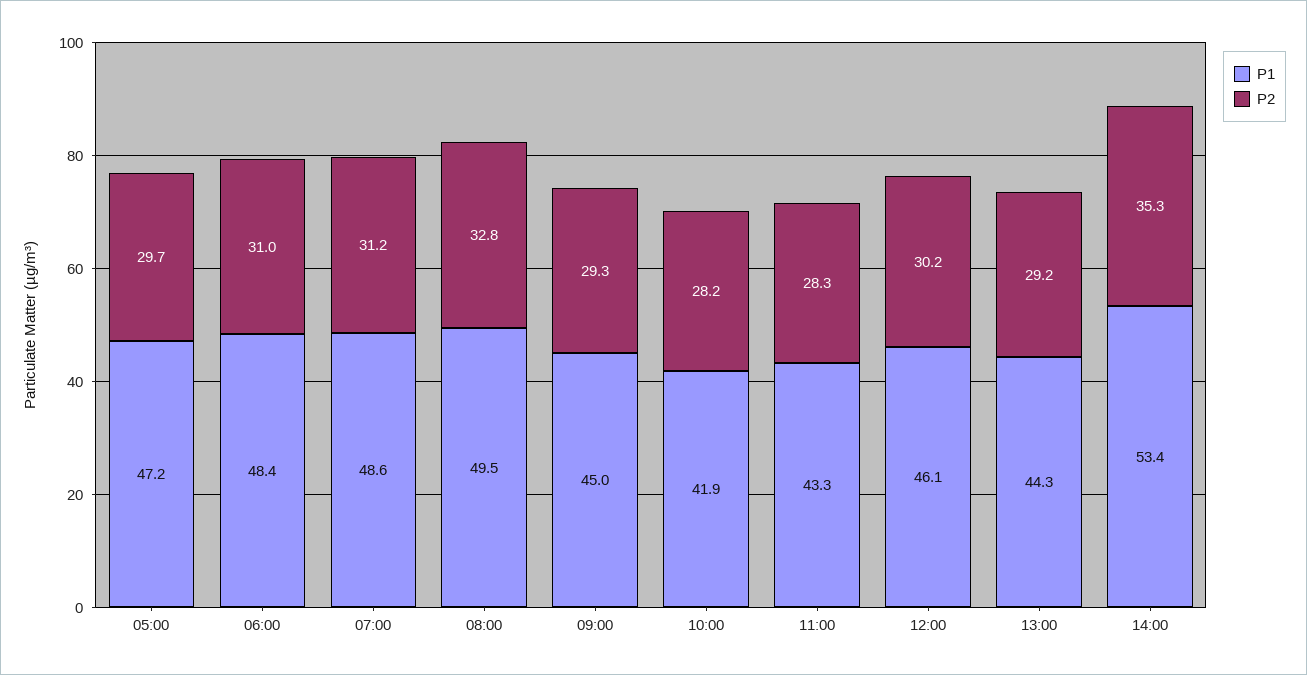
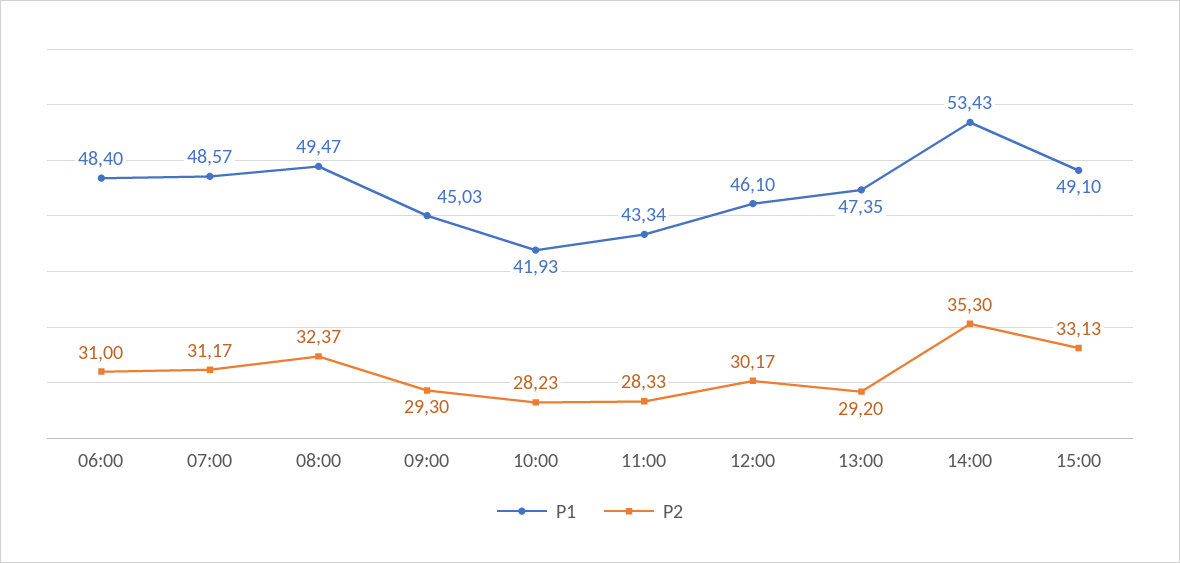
P1, 05:00: 47.2 -> none
P2, 05:00: 29.7 -> none
P2, 08:00: 32.8 -> 32.37
P1, 13:00: 44.3 -> 47.35
P1, 15:00: none -> 49.1
P2, 15:00: none -> 33.13

